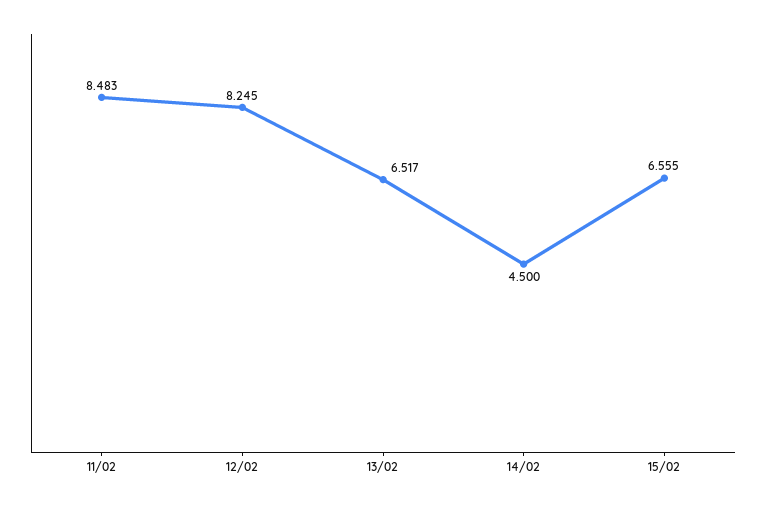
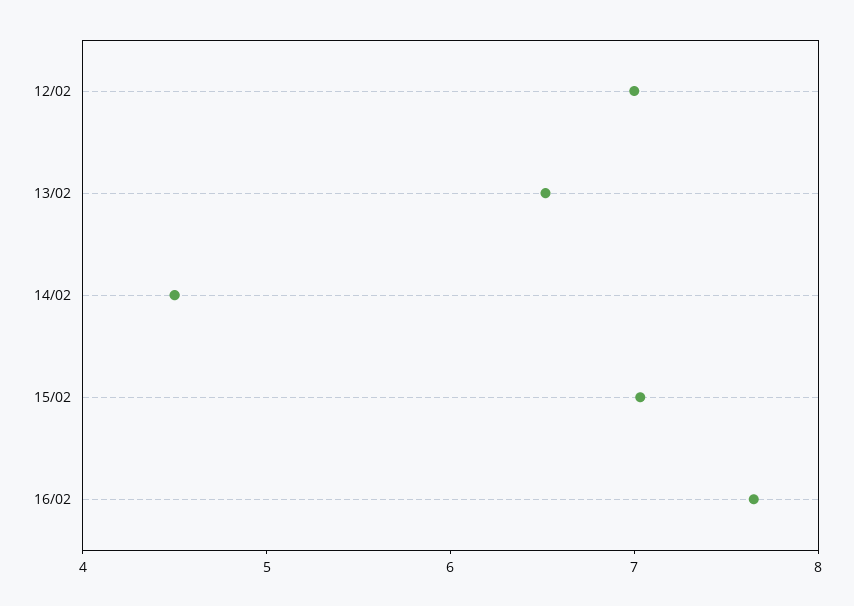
11/02: 8.483 -> none
12/02: 8.245 -> 7
15/02: 6.555 -> 7
16/02: none -> 7.6

